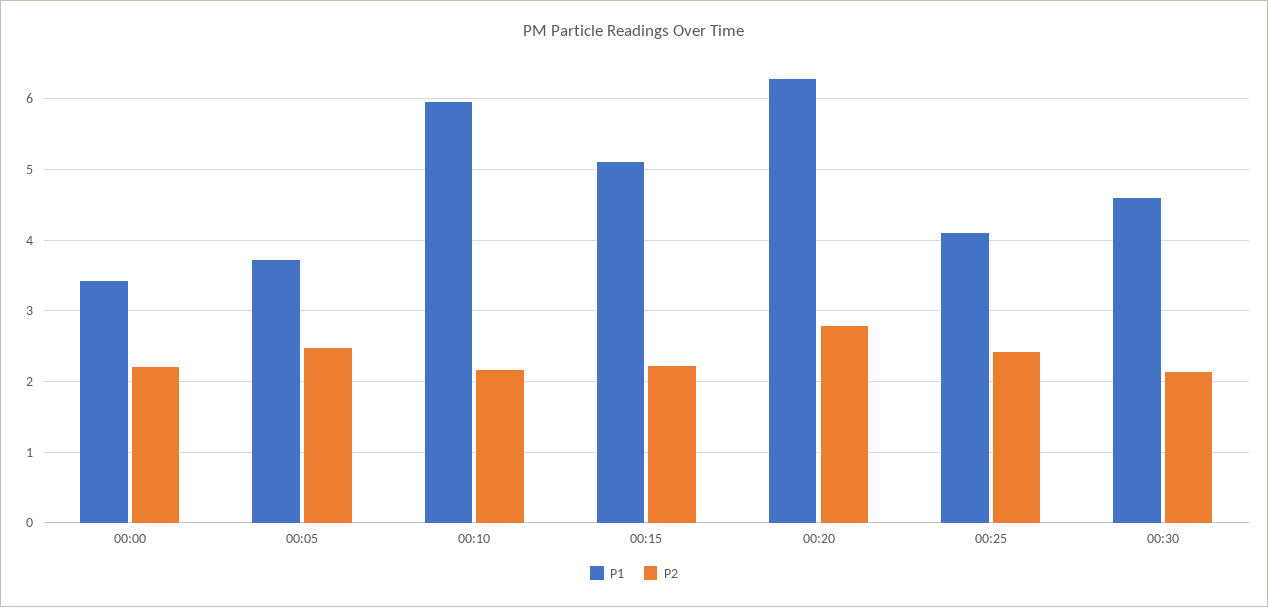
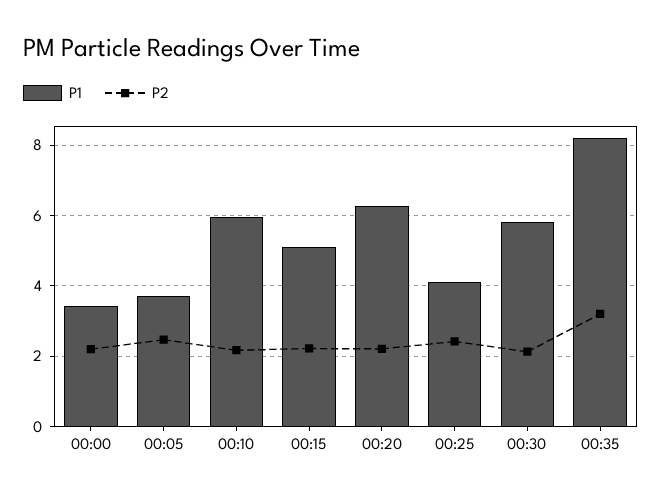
P2, 00:20: 2.8 -> 2.2
P1, 00:30: 4.6 -> 5.8
P1, 00:35: none -> 8.2
P2, 00:35: none -> 3.2

